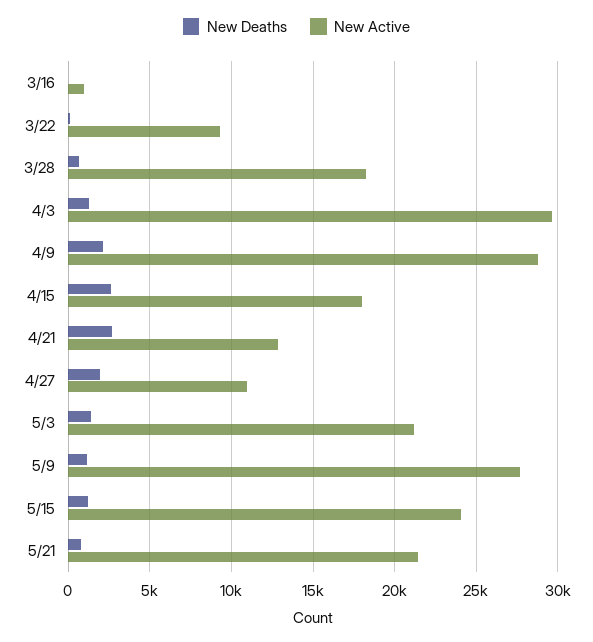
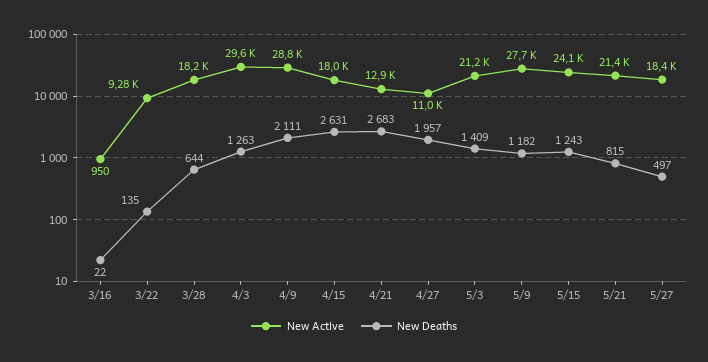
New Active, 5/27: none -> 18400
New Deaths, 5/27: none -> 497

